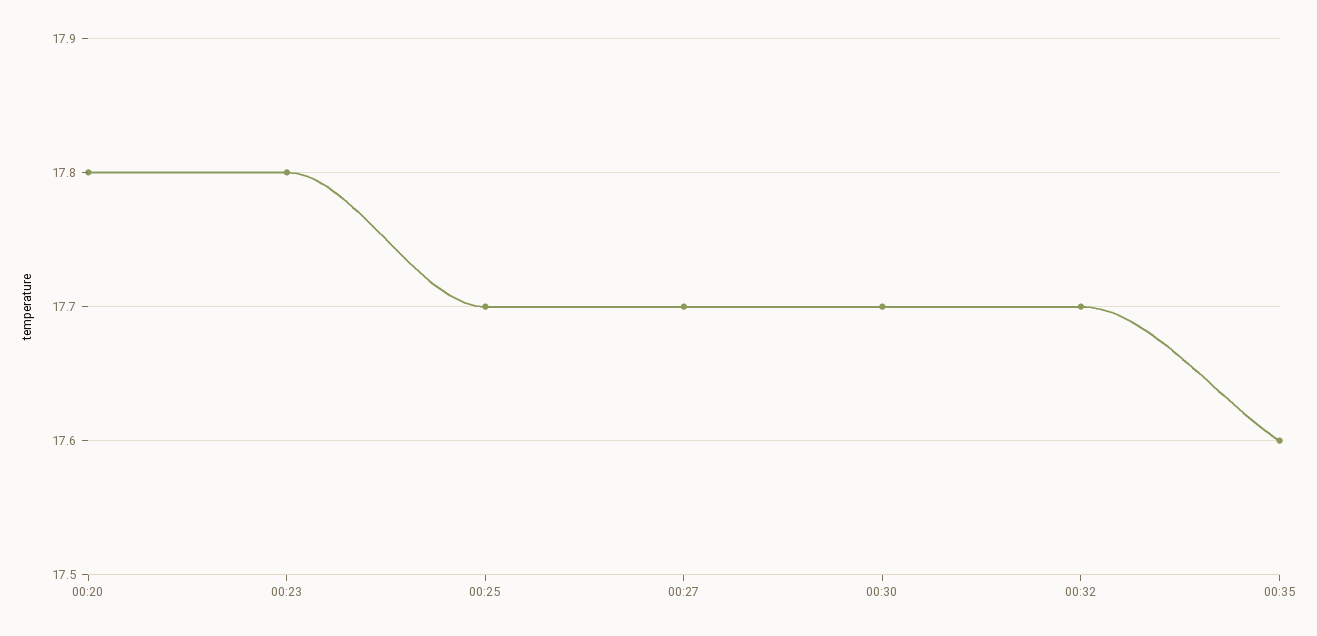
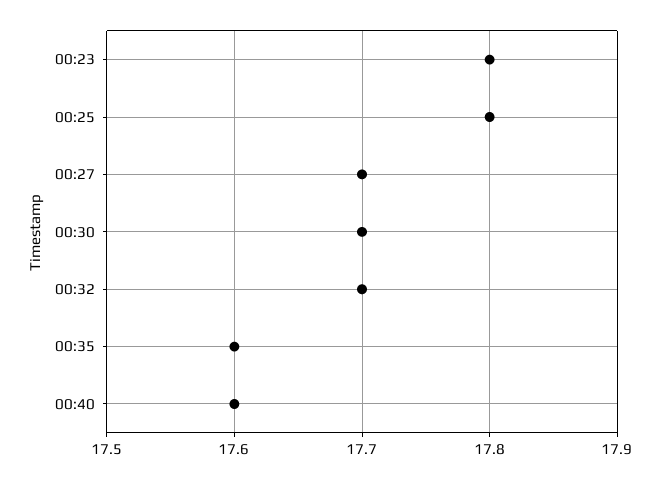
00:20: 17.8 -> none
00:25: 17.7 -> 17.8
00:40: none -> 17.6

